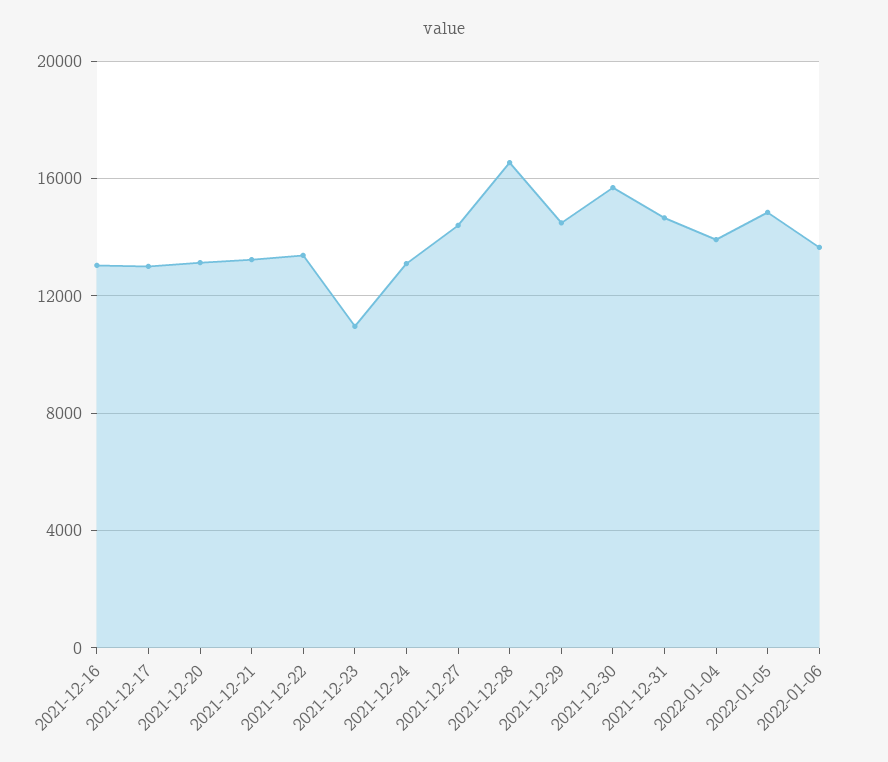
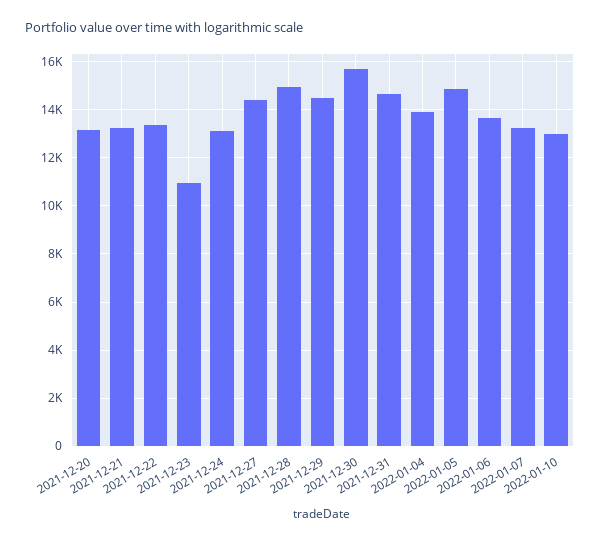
2021-12-16: 13000 -> none
2021-12-17: 13000 -> none
2021-12-28: 16500 -> 15000
2022-01-07: none -> 13250
2022-01-10: none -> 13000

